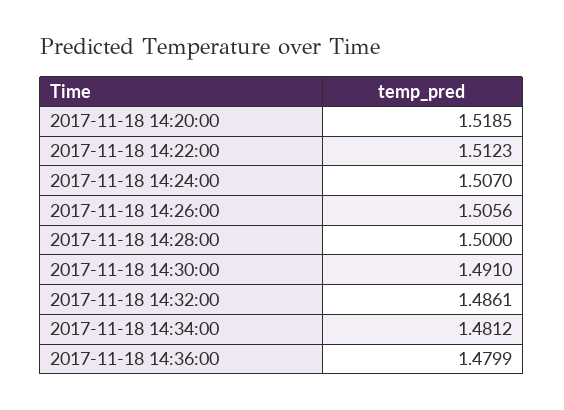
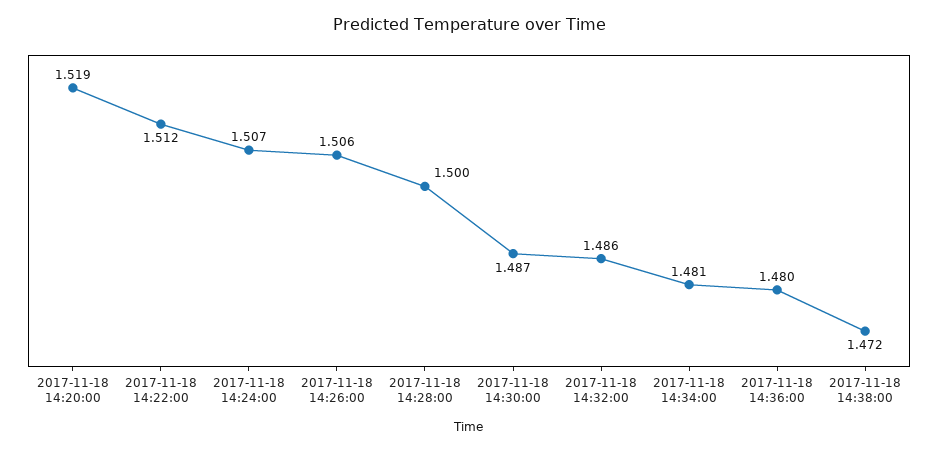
2017-11-18 14:30:00: 1.491 -> 1.487
2017-11-18 14:38:00: none -> 1.472

